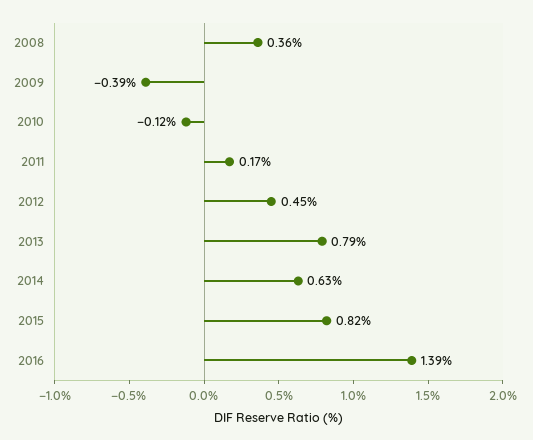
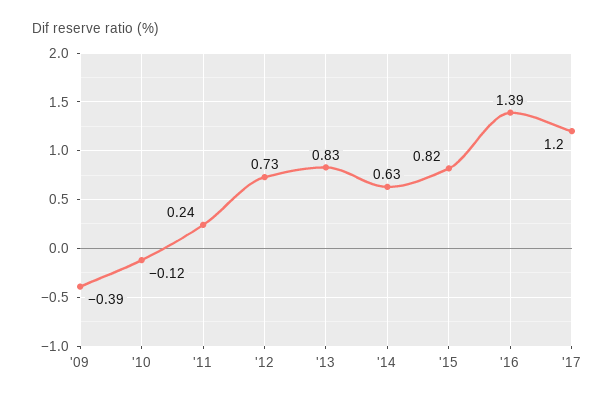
2008: 0.36 -> none
2011: 0.17 -> 0.24
2012: 0.45 -> 0.73
2013: 0.79 -> 0.83
'17: none -> 1.2

